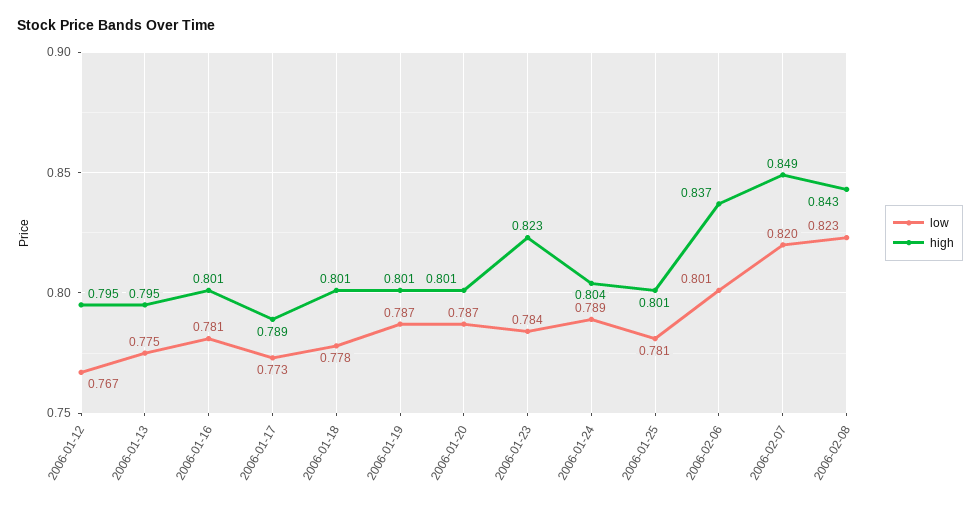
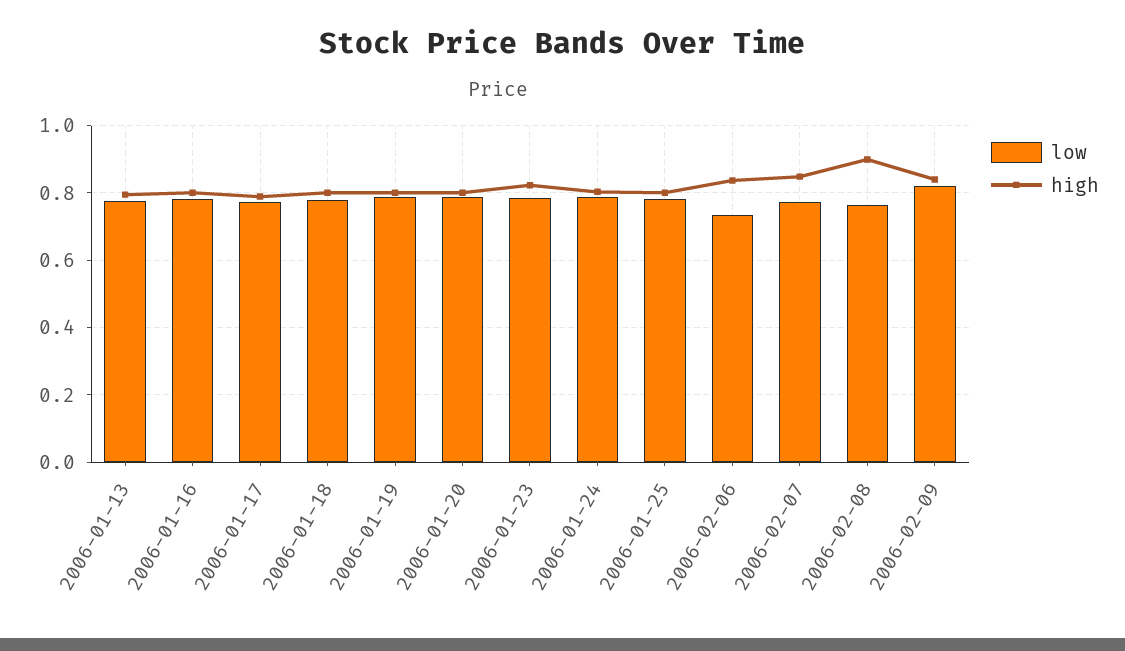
low, 2006-01-12: 0.767 -> none
high, 2006-01-12: 0.795 -> none
low, 2006-02-06: 0.801 -> 0.74
low, 2006-02-07: 0.82 -> 0.78
low, 2006-02-08: 0.823 -> 0.76
high, 2006-02-08: 0.843 -> 0.9
low, 2006-02-09: none -> 0.82
high, 2006-02-09: none -> 0.84

